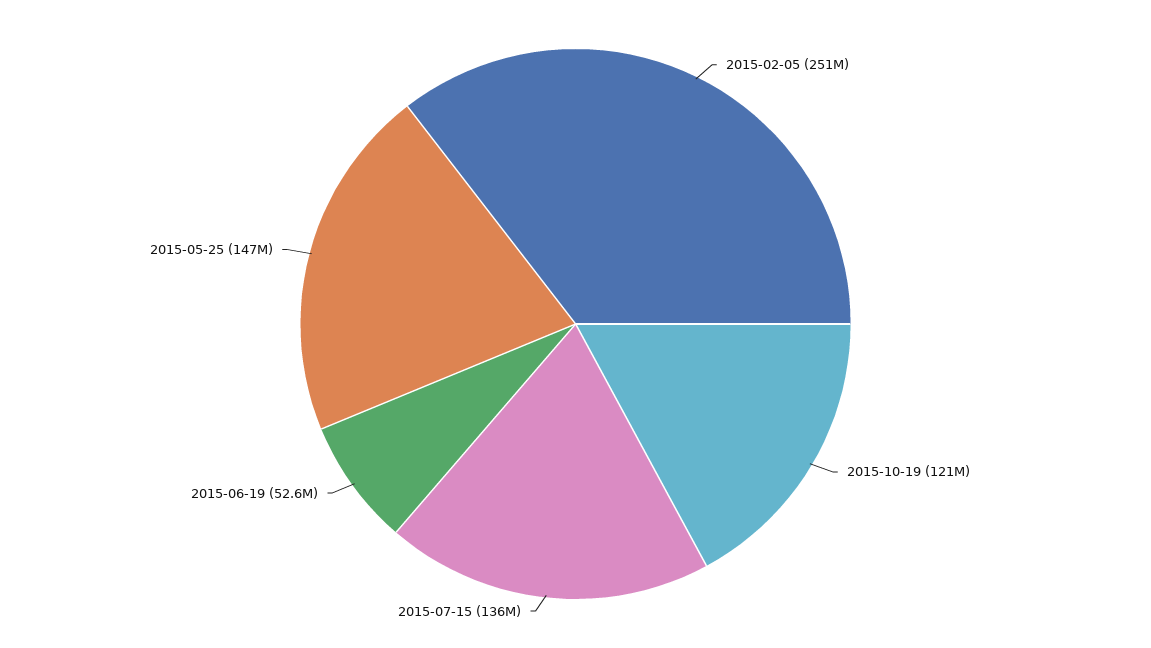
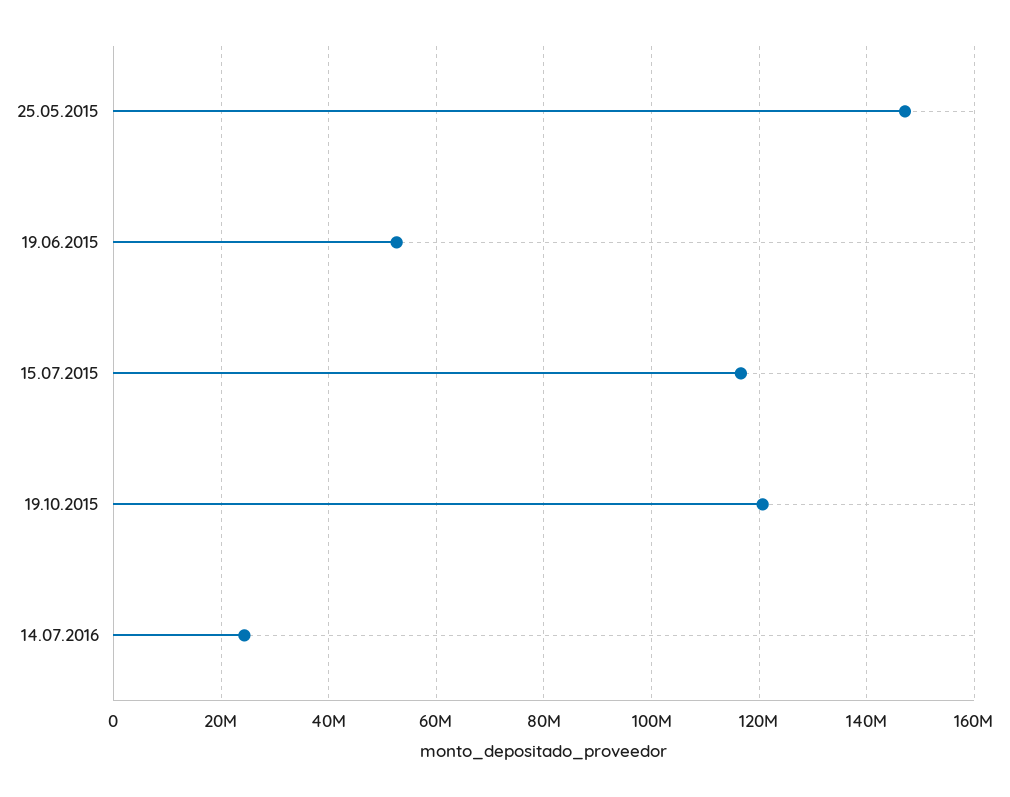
2015-02-05: 251000000 -> none
2015-07-15: 136000000 -> 116000000
14.07.2016: none -> 24000000

